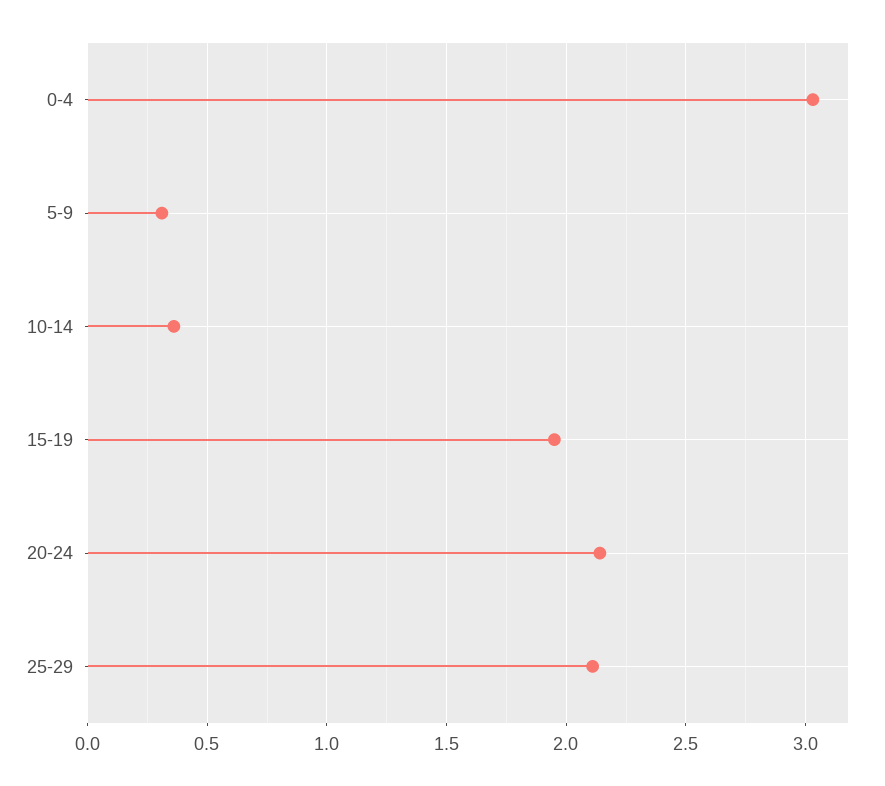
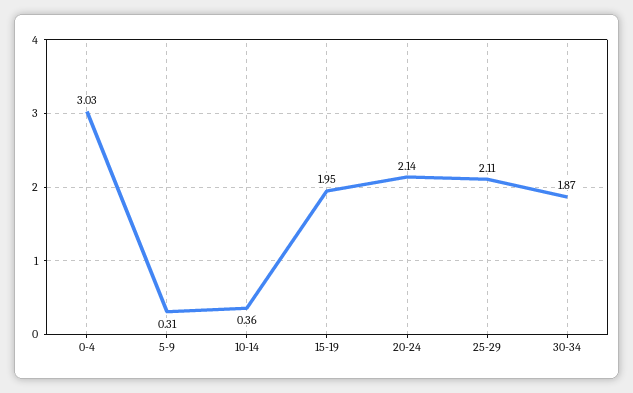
30-34: none -> 1.87

